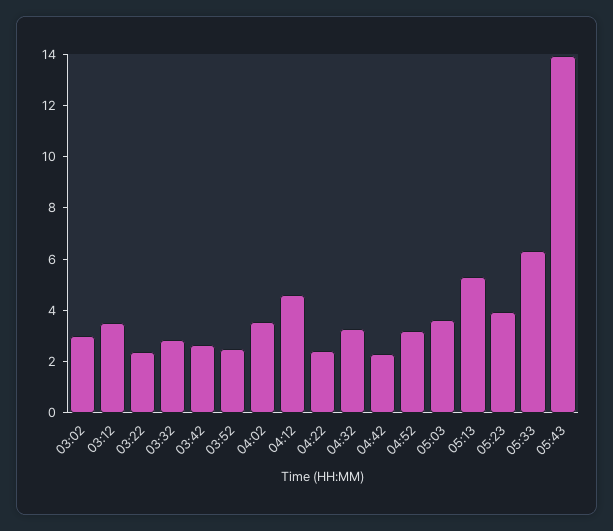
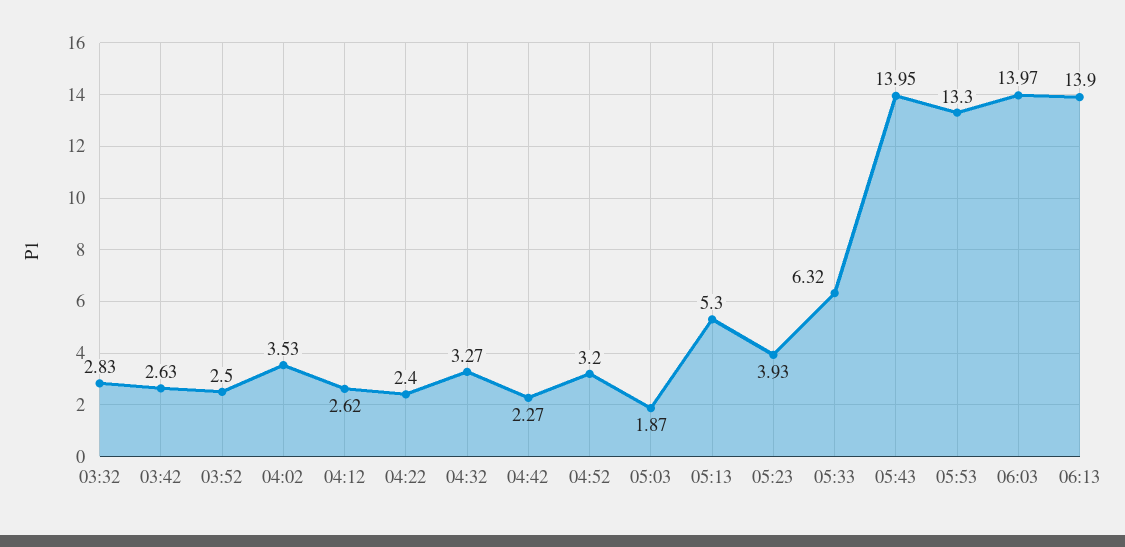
03:02: 3 -> none
03:12: 3.5 -> none
03:22: 2.5 -> none
04:12: 4.5 -> 2.62
05:03: 3.5 -> 1.87
05:53: none -> 13.3
06:03: none -> 13.97
06:13: none -> 13.9

